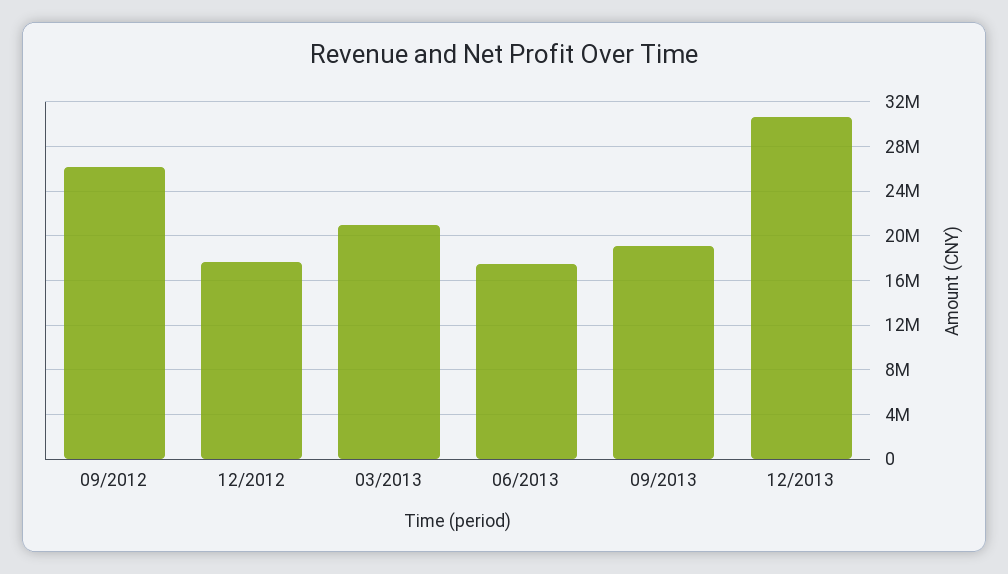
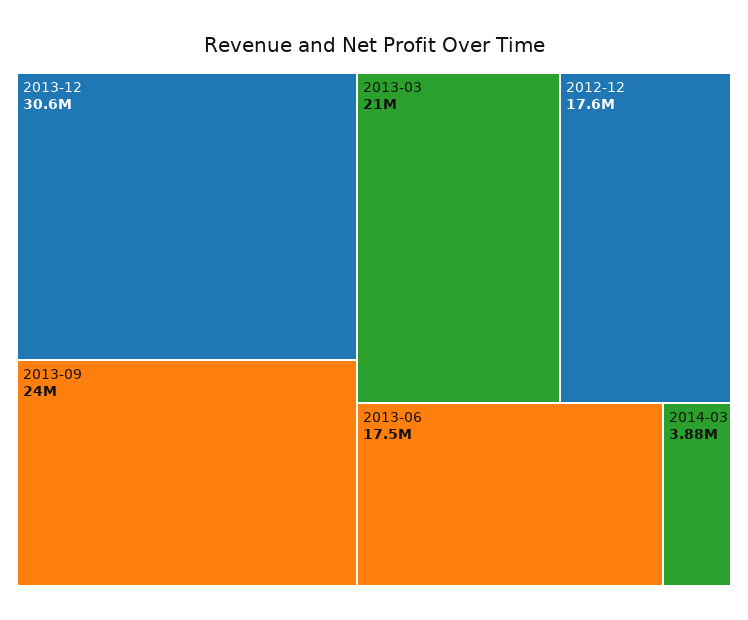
09/2012: 26000000 -> none
09/2013: 19000000 -> 24000000
2014-03: none -> 3880000

